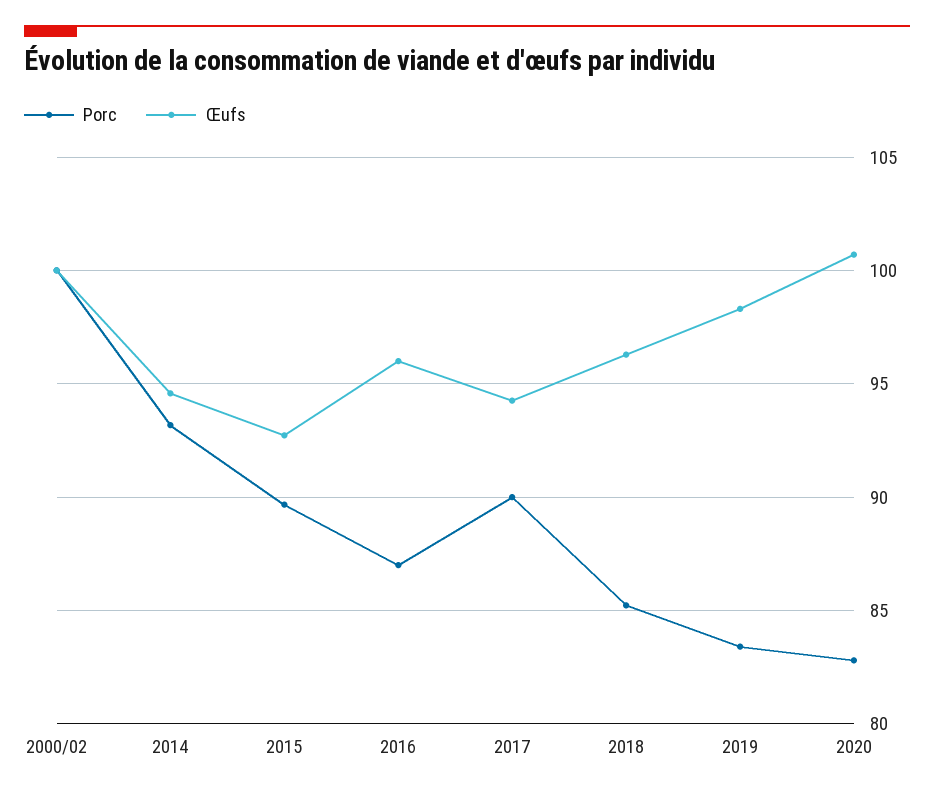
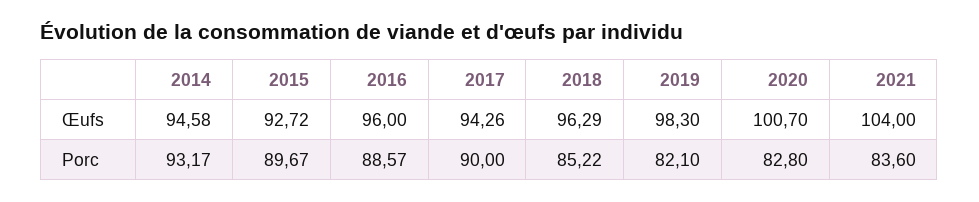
Porc, 2000/02: 100 -> none
Œufs, 2000/02: 100 -> none
Porc, 2016: 87 -> 88.57
Porc, 2019: 83.5 -> 82.1
Œufs, 2021: none -> 104
Porc, 2021: none -> 83.6

